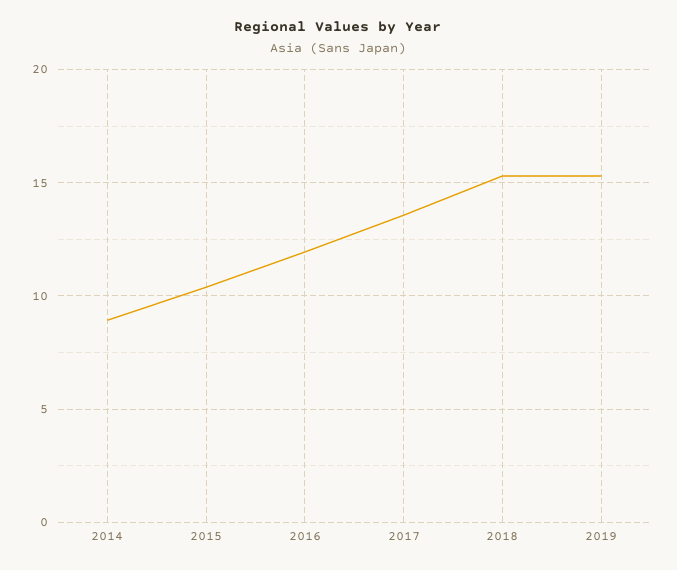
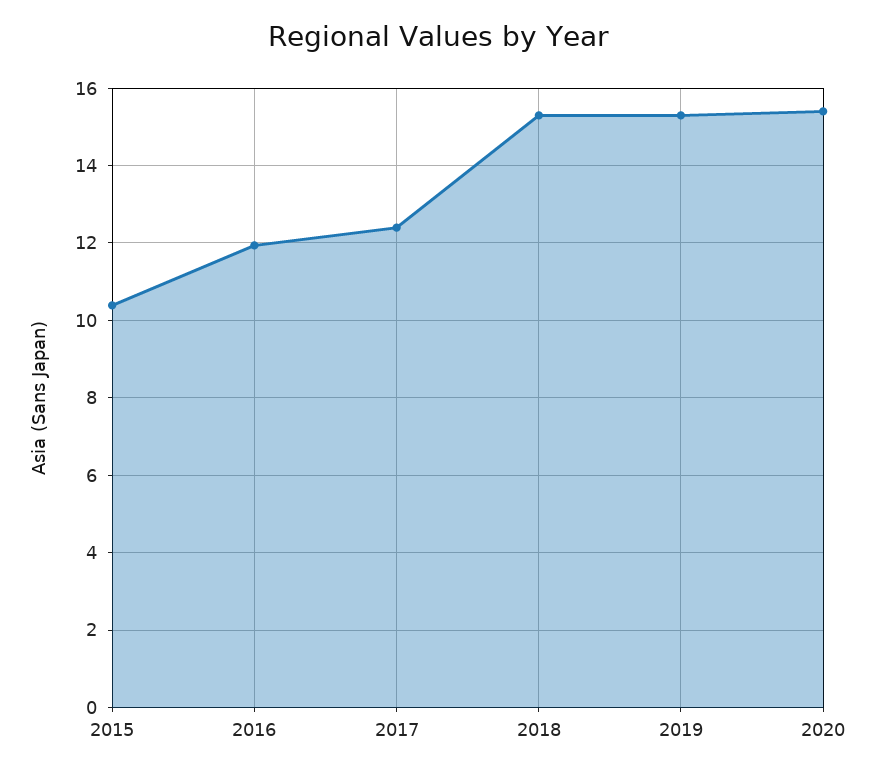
2014: 9 -> none
2017: 13.5 -> 12.4
2020: none -> 15.4

